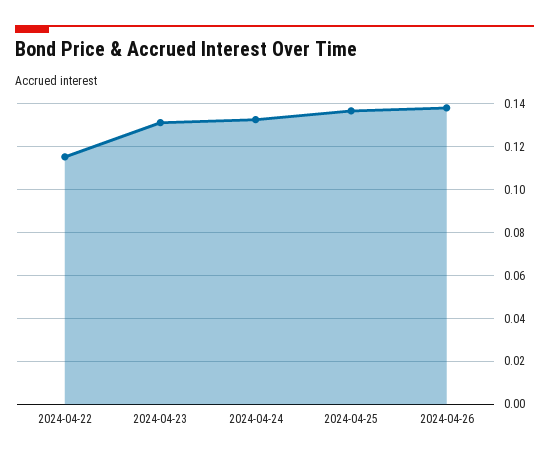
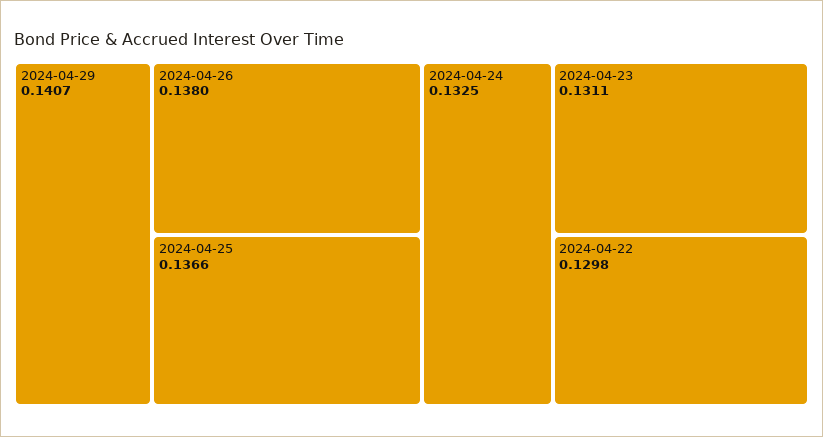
2024-04-22: 0.115 -> 0.1298
2024-04-29: none -> 0.1407

